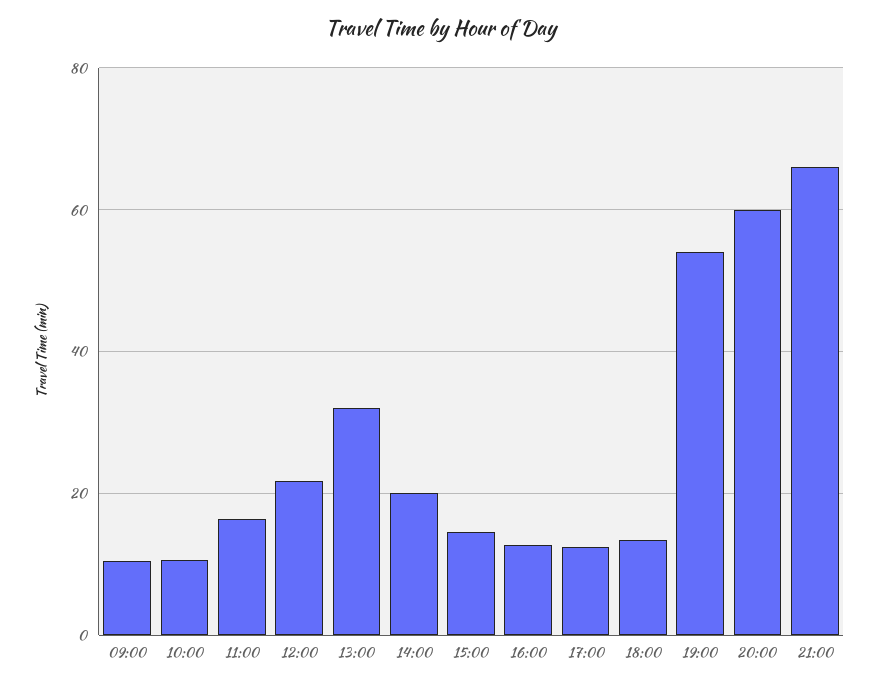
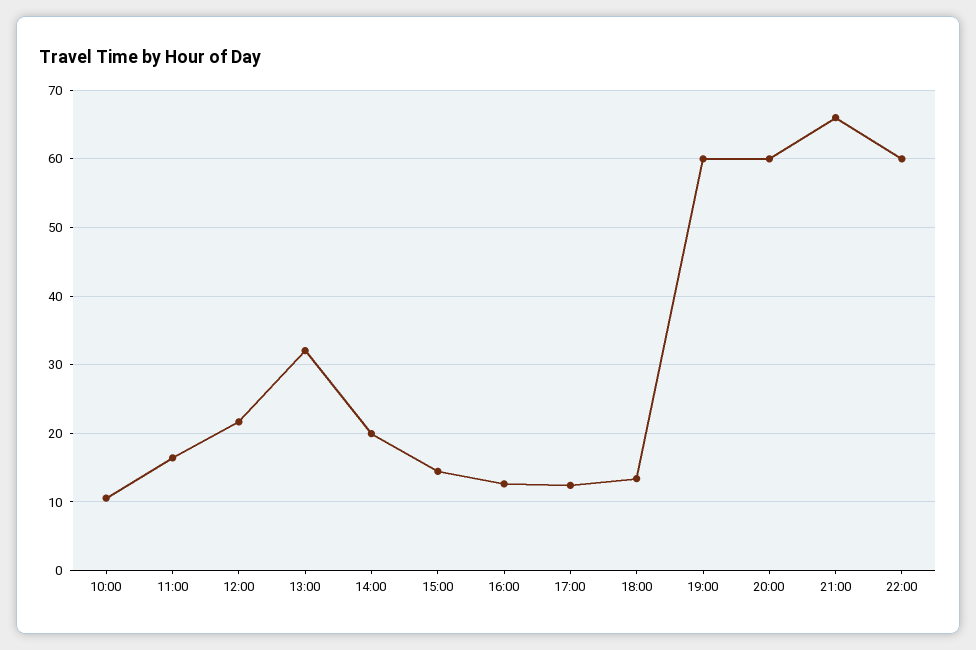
09:00: 10 -> none
19:00: 54 -> 60
22:00: none -> 60

